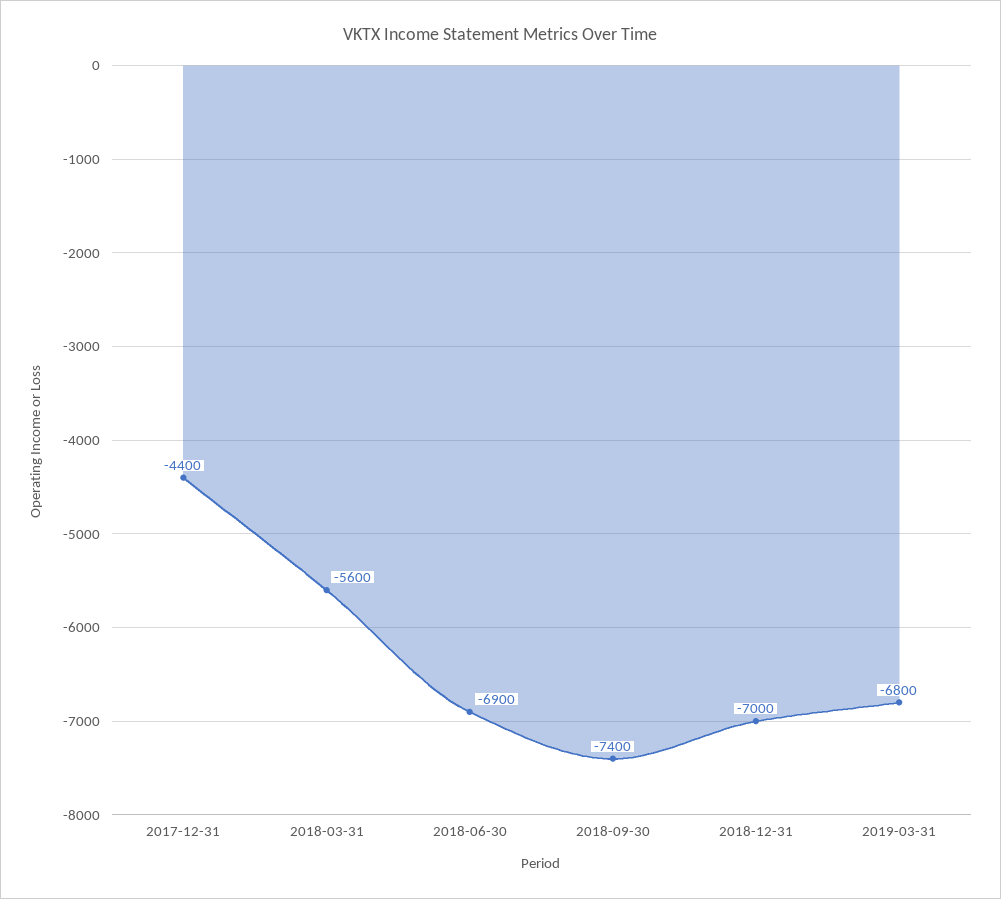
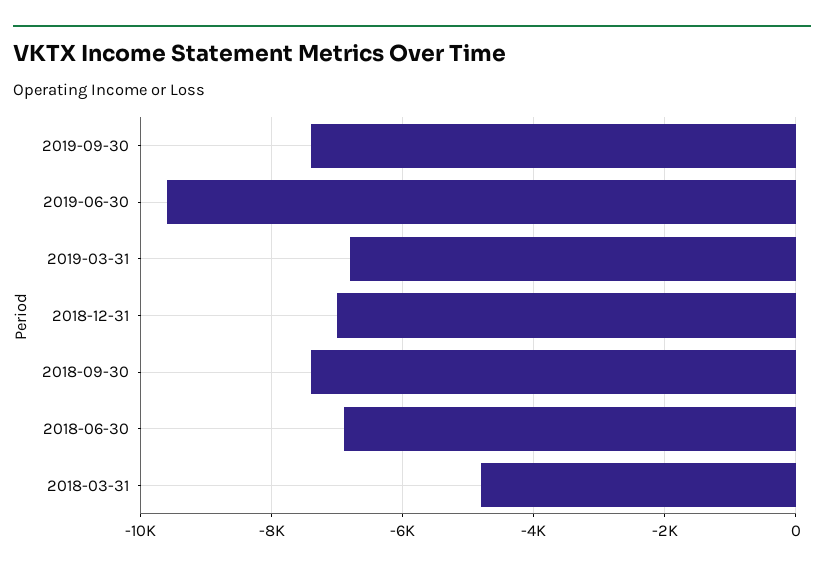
2017-12-31: -4400 -> none
2018-03-31: -5600 -> -4800
2019-09-30: none -> -7400
2019-06-30: none -> -9600

